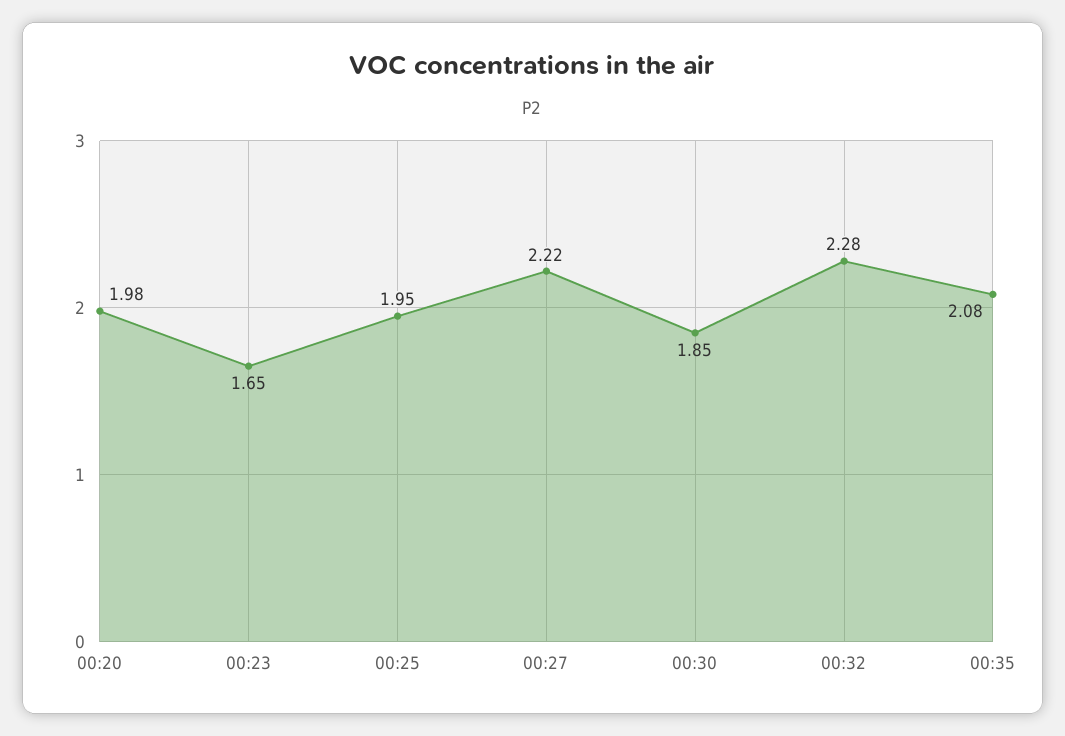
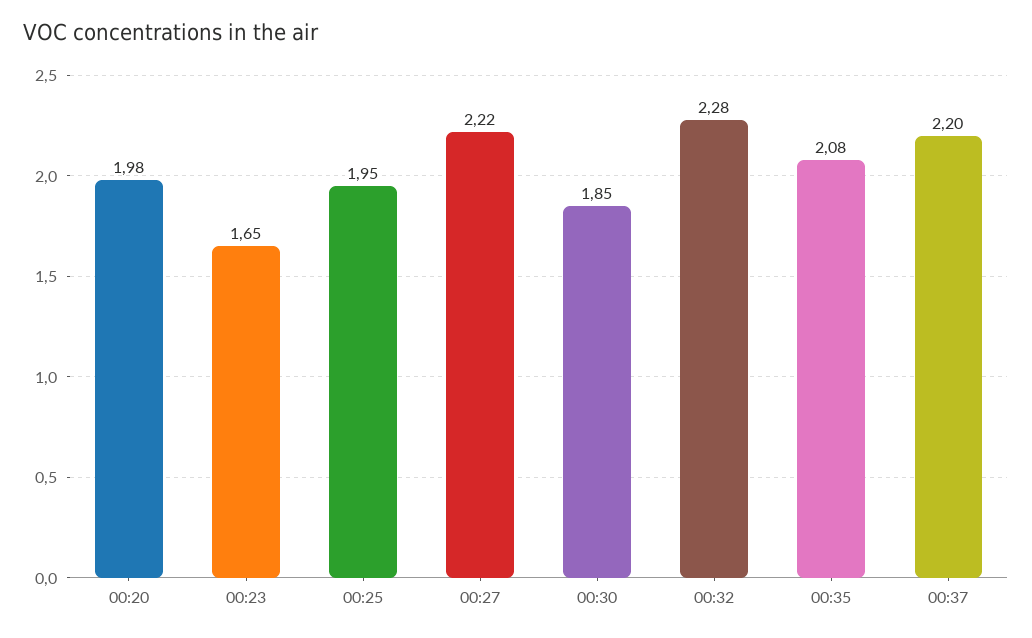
00:37: none -> 2.2

